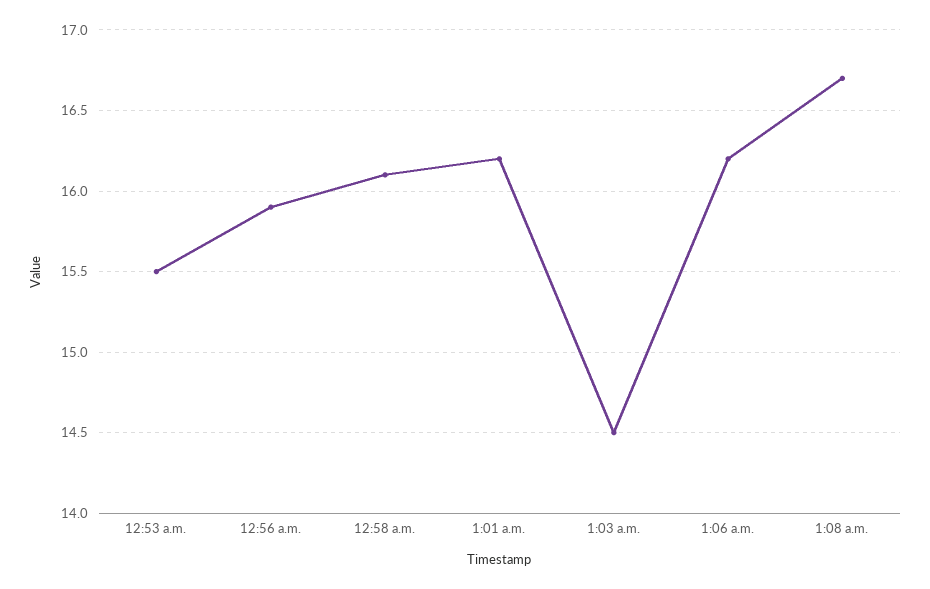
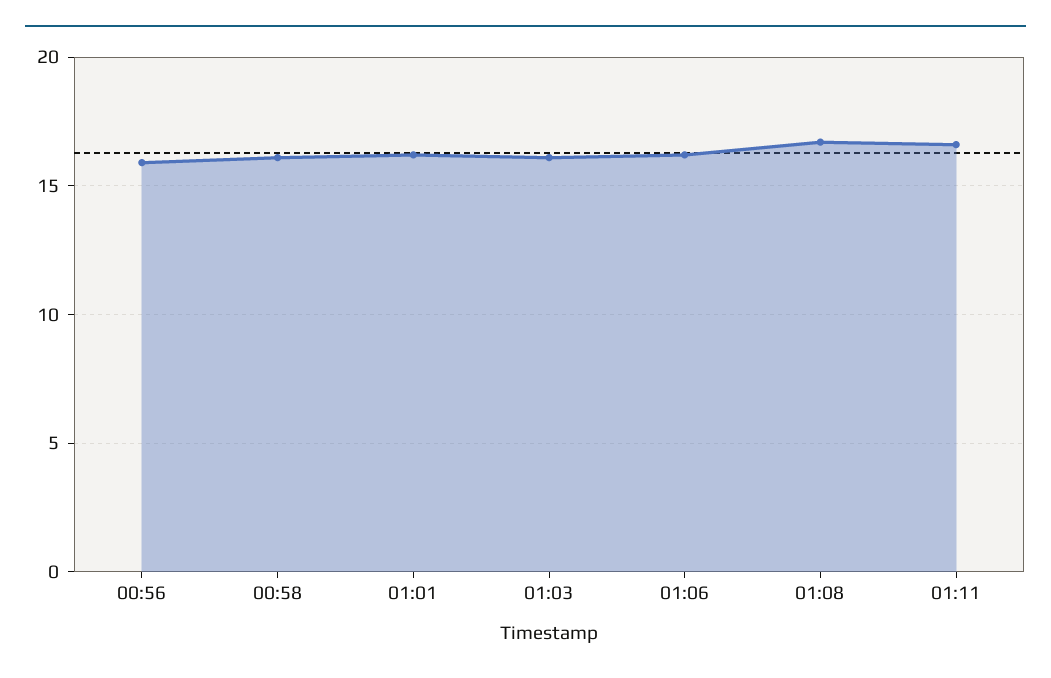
12:53 a.m.: 15.5 -> none
1:03 a.m.: 14.5 -> 16
01:11: none -> 16.5

